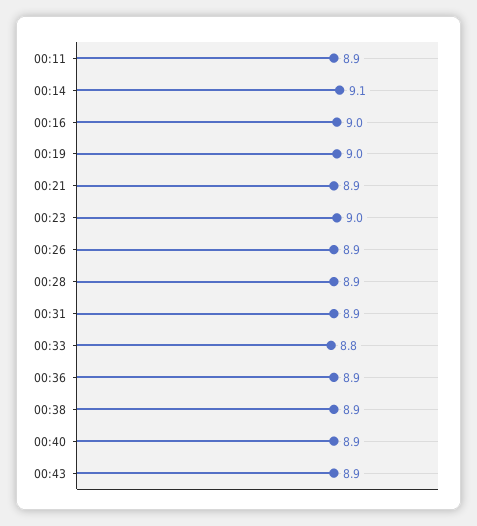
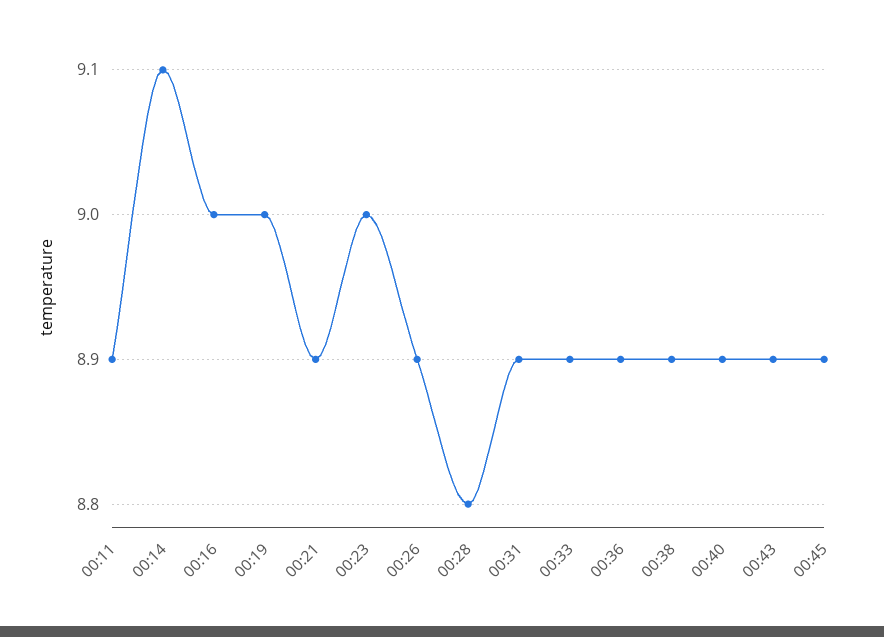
00:28: 8.9 -> 8.8
00:33: 8.8 -> 8.9
00:45: none -> 8.9

